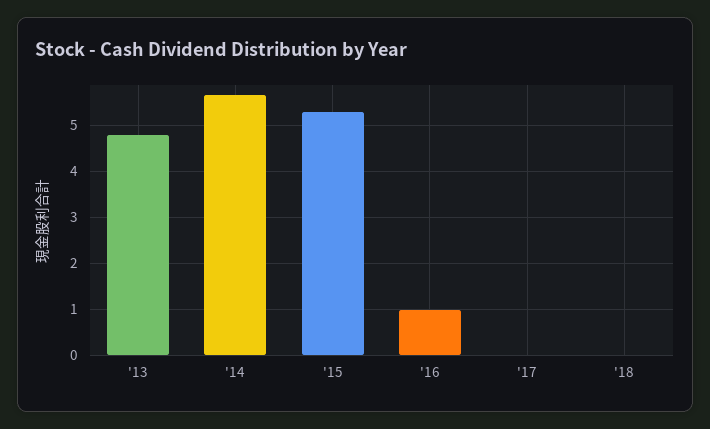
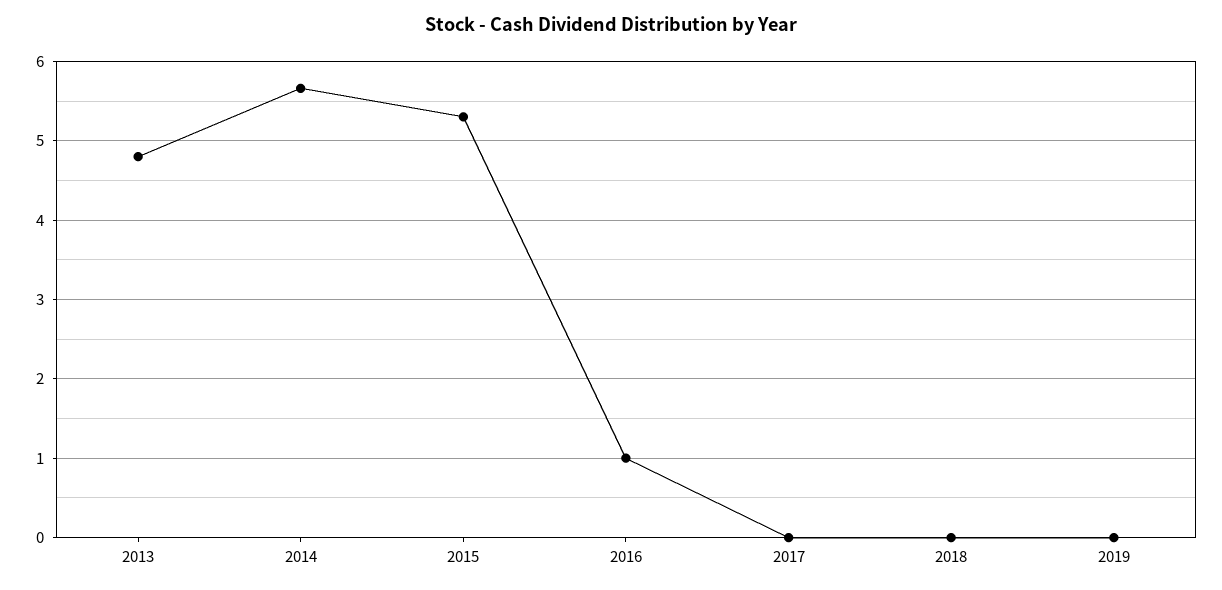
2019: none -> 0

